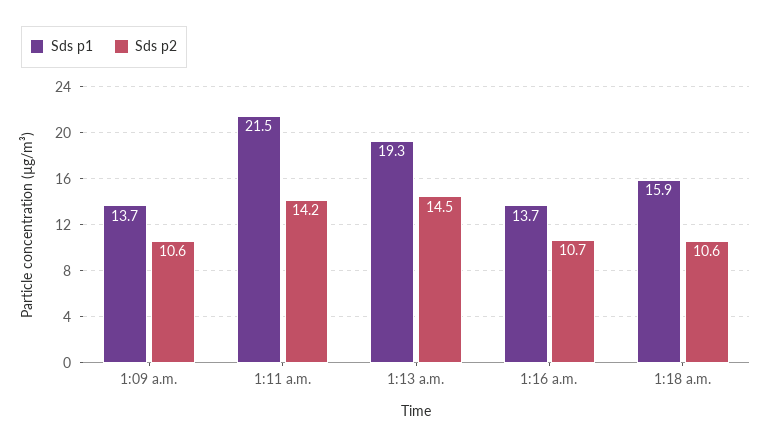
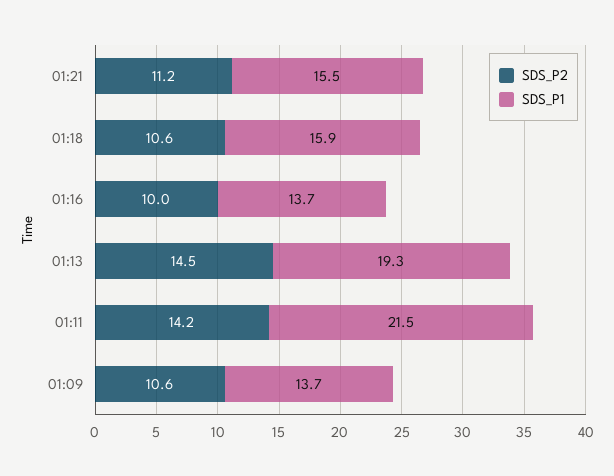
Sds p2, 1:16 a.m.: 10.7 -> 10
Sds p2, 01:21: none -> 11.2
Sds p1, 01:21: none -> 15.5

